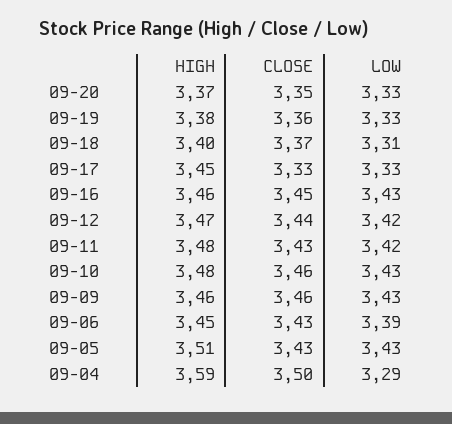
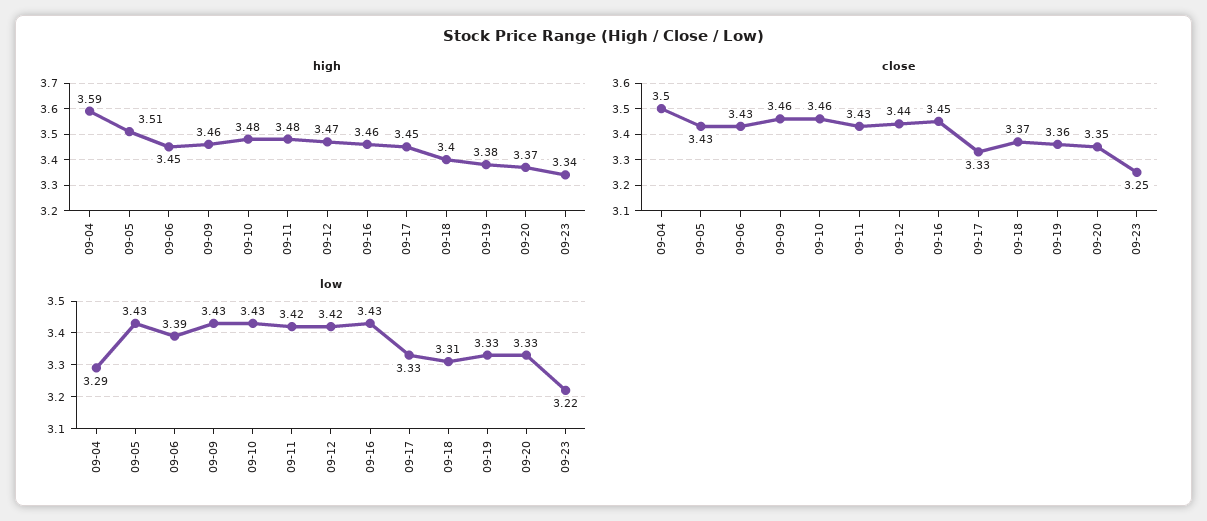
HIGH, 09-23: none -> 3.34
CLOSE, 09-23: none -> 3.25
LOW, 09-23: none -> 3.22

